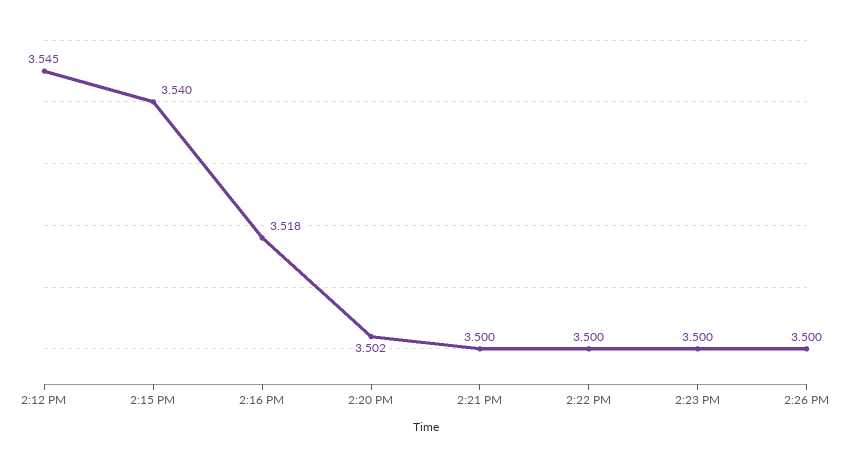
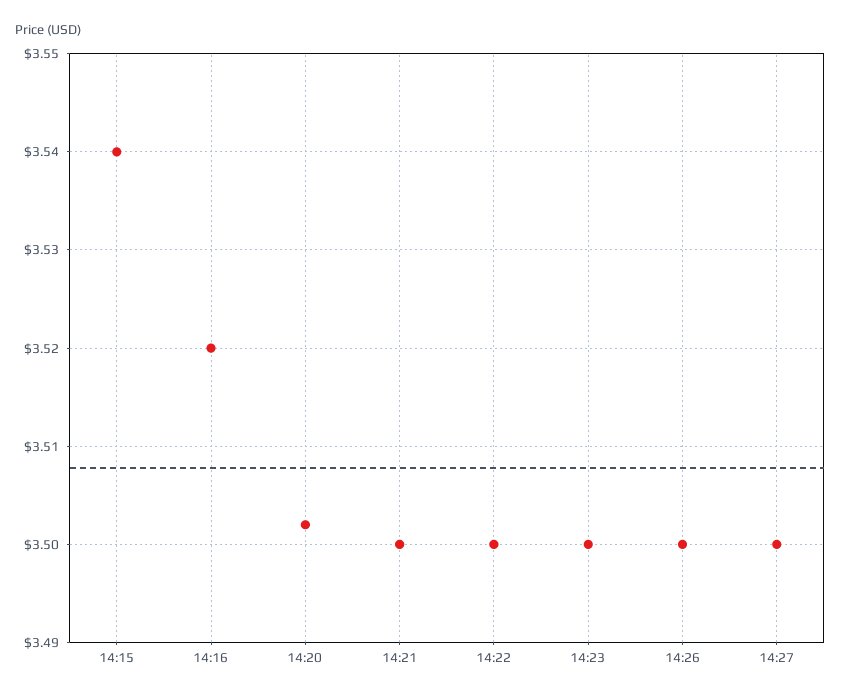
2:12 PM: 3.545 -> none
2:16 PM: 3.518 -> 3.52
14:27: none -> 3.5

